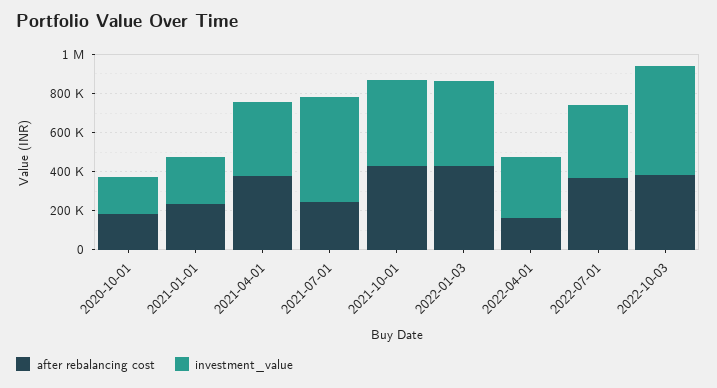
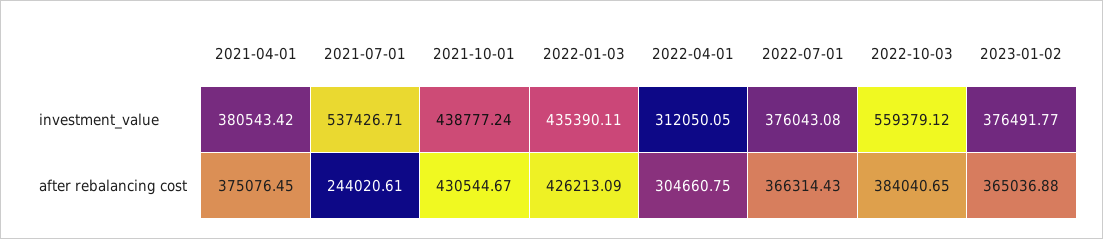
after rebalancing cost, 2020-10-01: 200000 -> none
investment_value, 2020-10-01: 200000 -> none
after rebalancing cost, 2021-01-01: 250000 -> none
investment_value, 2021-01-01: 250000 -> none
after rebalancing cost, 2022-04-01: 150000 -> 304660.75
investment_value, 2023-01-02: none -> 376491.77
after rebalancing cost, 2023-01-02: none -> 365036.88

